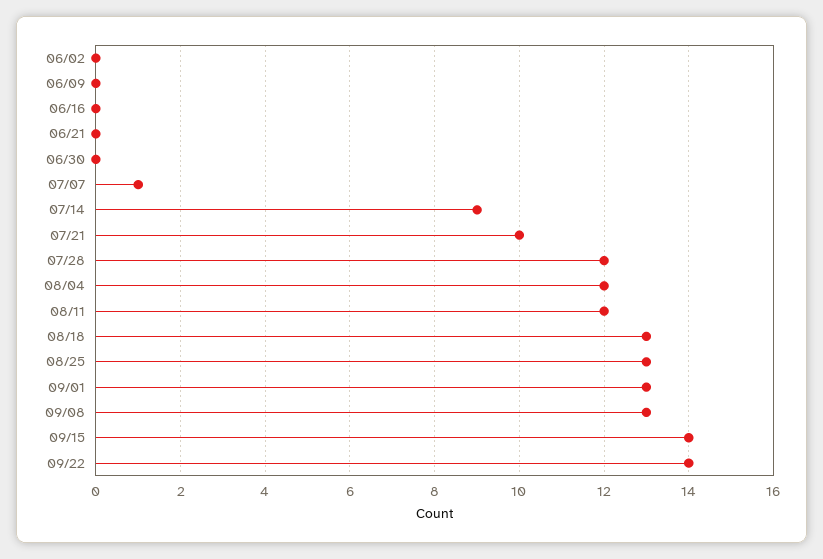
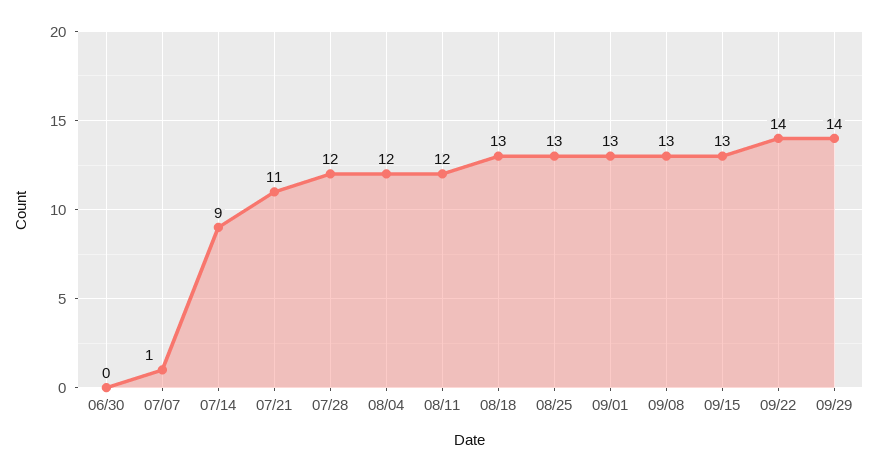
06/02: 0 -> none
06/09: 0 -> none
06/16: 0 -> none
06/21: 0 -> none
07/21: 10 -> 11
09/15: 14 -> 13
09/29: none -> 14

